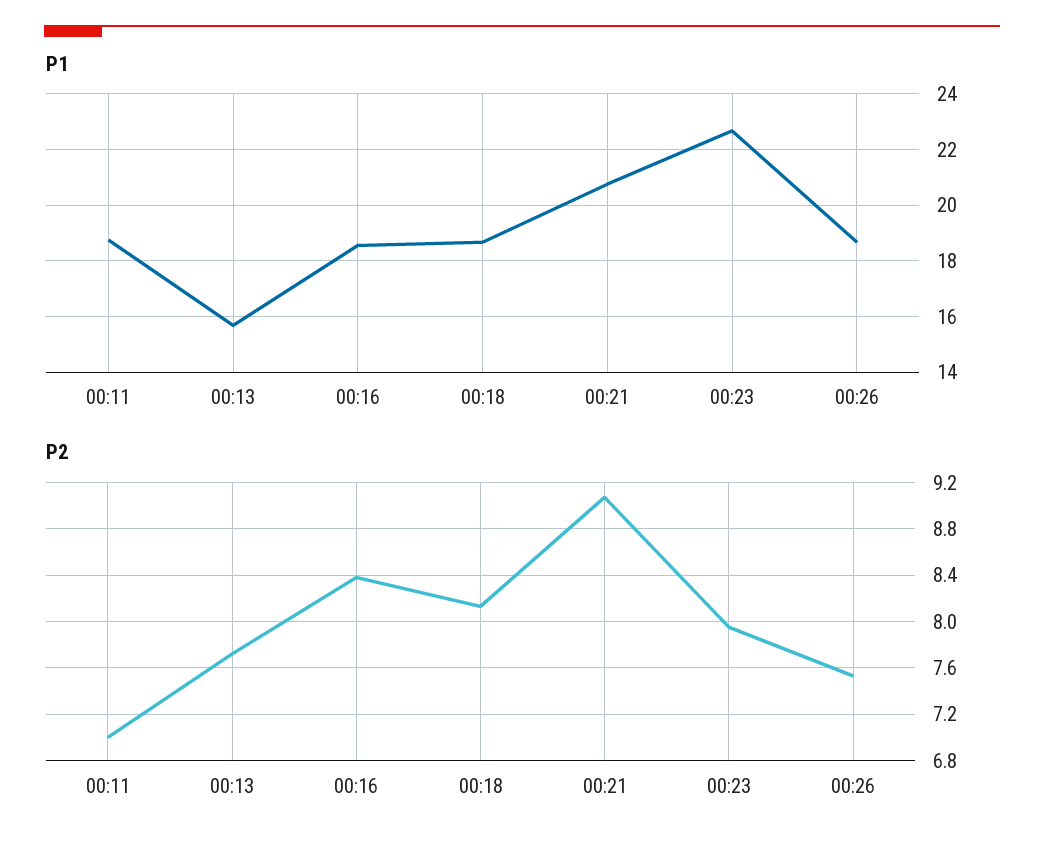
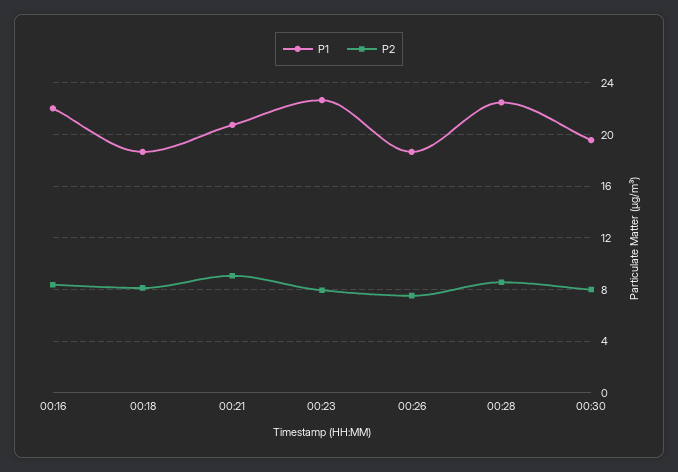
P1, 00:11: 18.75 -> none
P1, 00:13: 15.75 -> none
P1, 00:16: 18.5 -> 22
P2, 00:11: 7 -> none
P2, 00:13: 7.7 -> none
P1, 00:28: none -> 22.5
P2, 00:28: none -> 8.5
P1, 00:30: none -> 19.5
P2, 00:30: none -> 8

